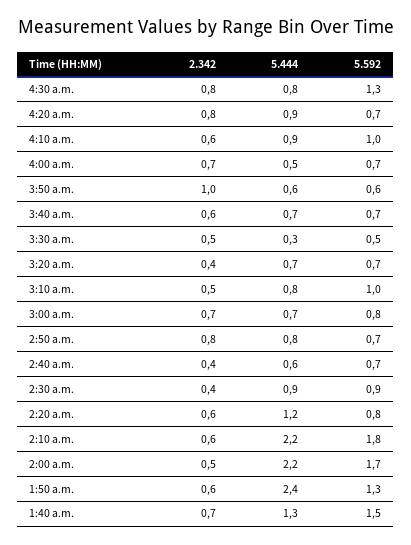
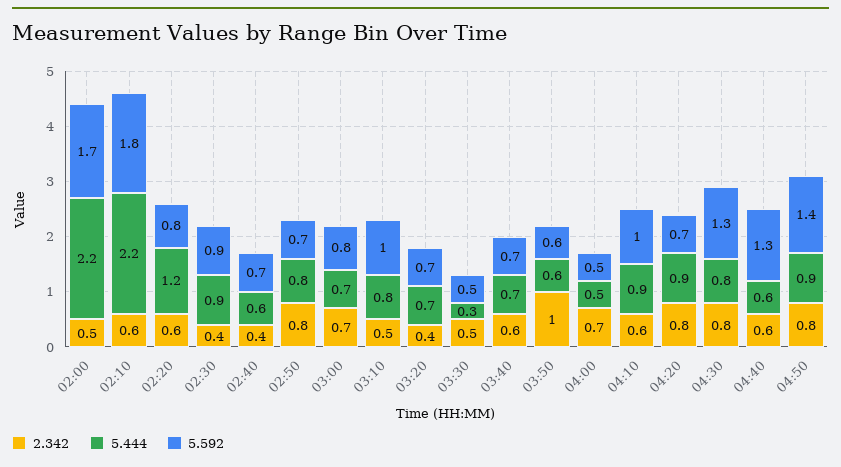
5.592, 4:00 a.m.: 0.7 -> 0.5
2.342, 1:50 a.m.: 0.6 -> none
5.444, 1:50 a.m.: 2.4 -> none
5.592, 1:50 a.m.: 1.3 -> none
2.342, 1:40 a.m.: 0.7 -> none
5.444, 1:40 a.m.: 1.3 -> none
5.592, 1:40 a.m.: 1.5 -> none
2.342, 04:40: none -> 0.6
5.444, 04:40: none -> 0.6
5.592, 04:40: none -> 1.3
2.342, 04:50: none -> 0.8
5.444, 04:50: none -> 0.9
5.592, 04:50: none -> 1.4

